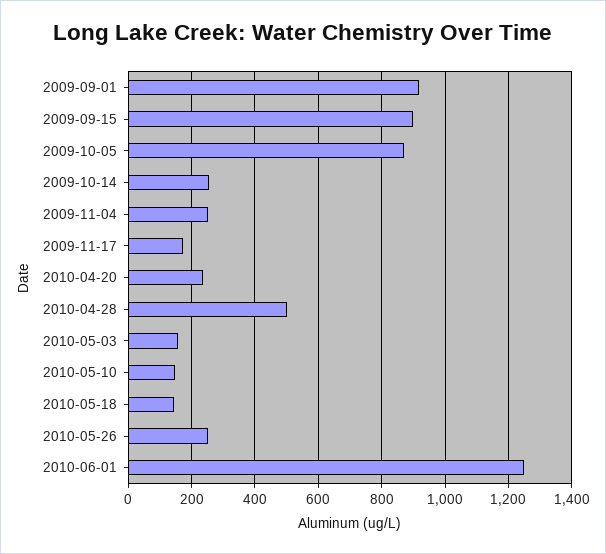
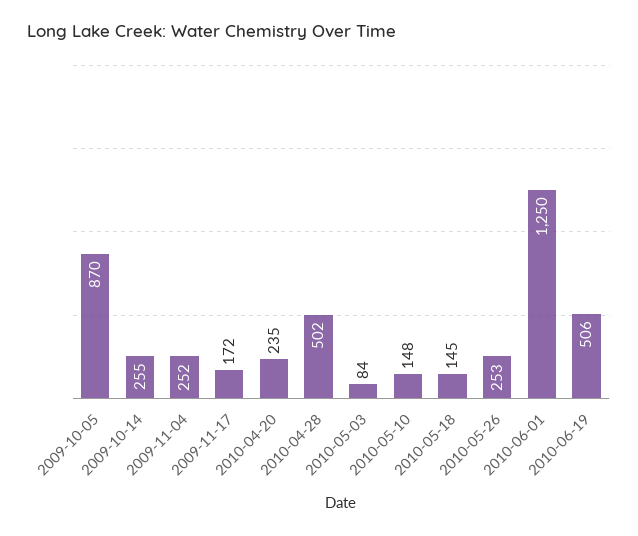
2009-09-01: 920 -> none
2009-09-15: 900 -> none
2010-05-03: 160 -> 84
2010-06-19: none -> 506

